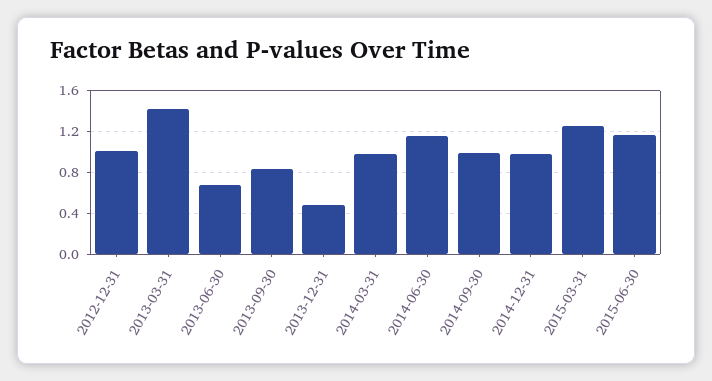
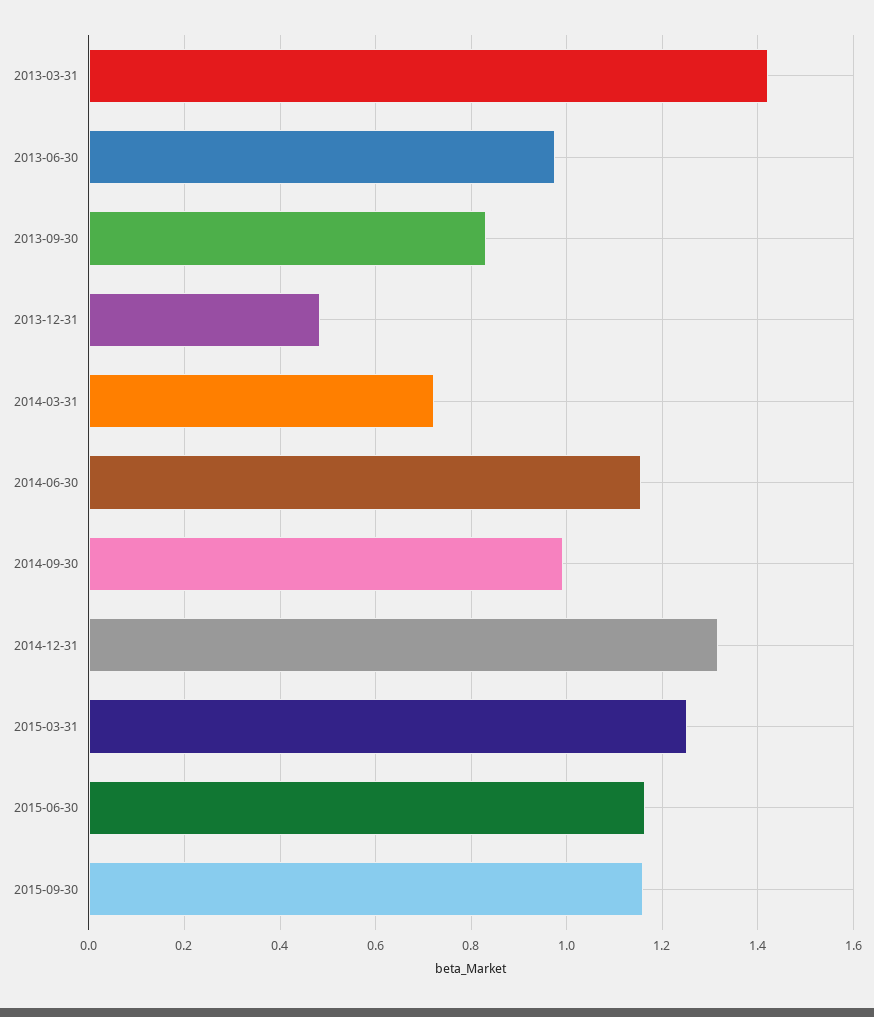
2012-12-31: 1 -> none
2013-06-30: 0.7 -> 0.98
2014-03-31: 1 -> 0.72
2014-12-31: 1 -> 1.32
2015-09-30: none -> 1.16

